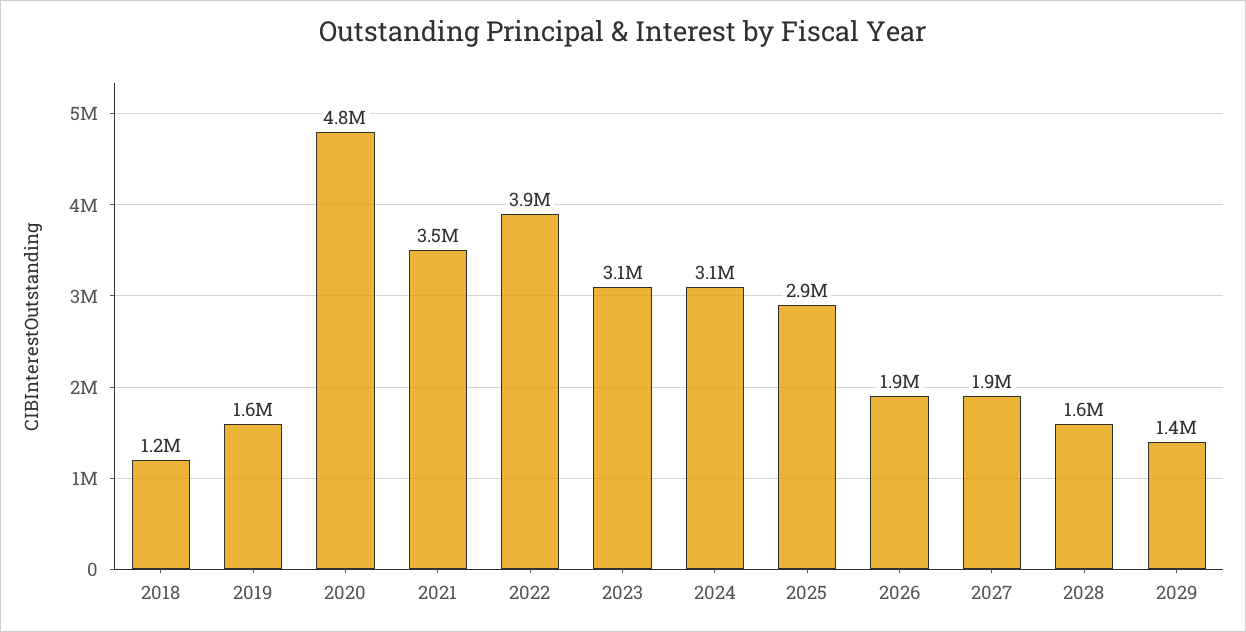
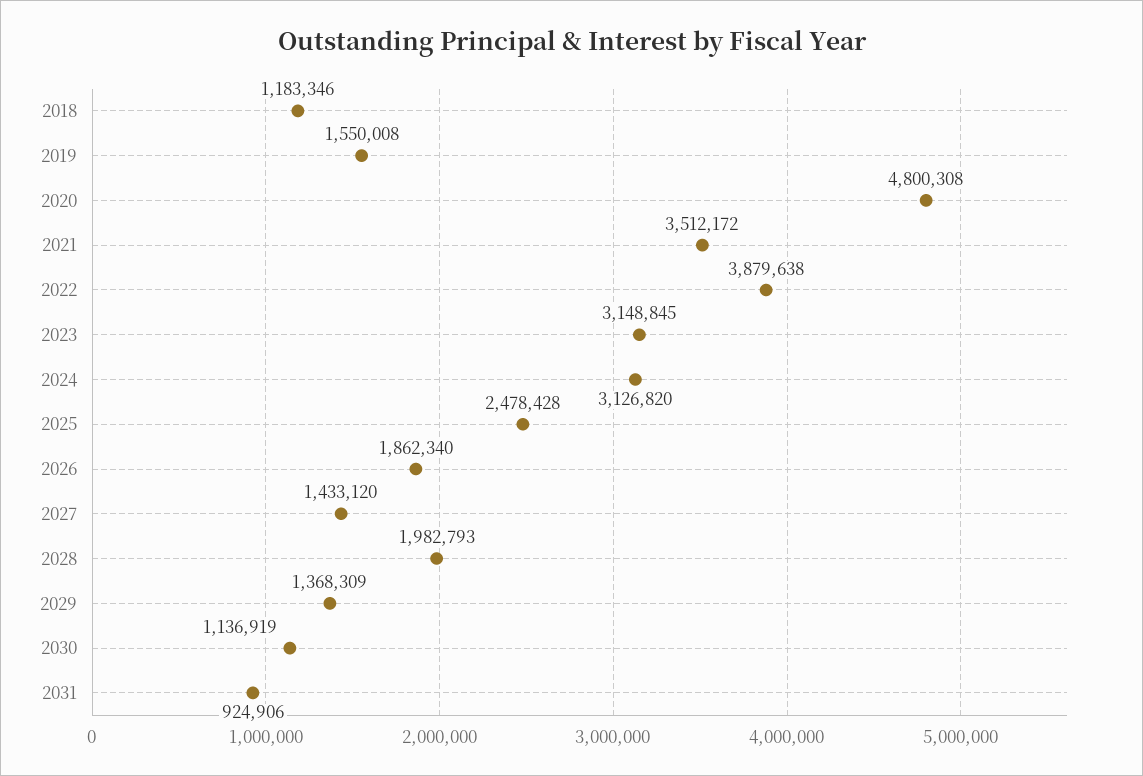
2025: 2900000 -> 2478428
2027: 1900000 -> 1433120
2028: 1600000 -> 1982793
2030: none -> 1136919
2031: none -> 924906

